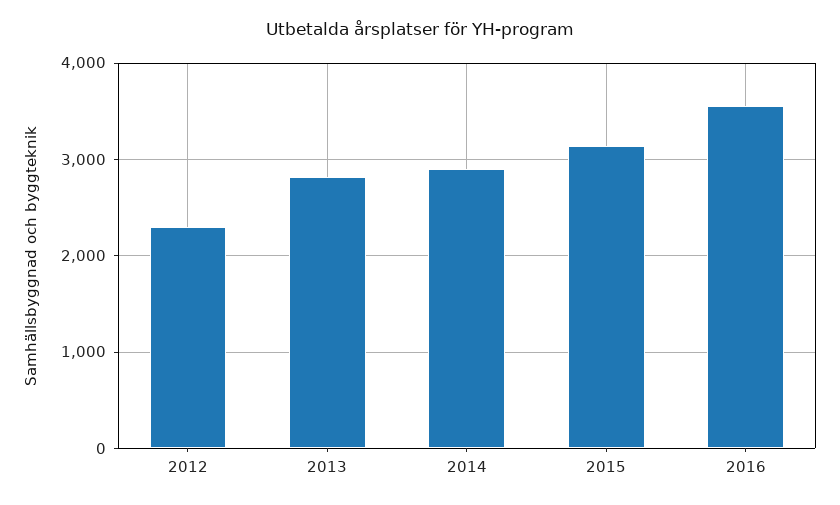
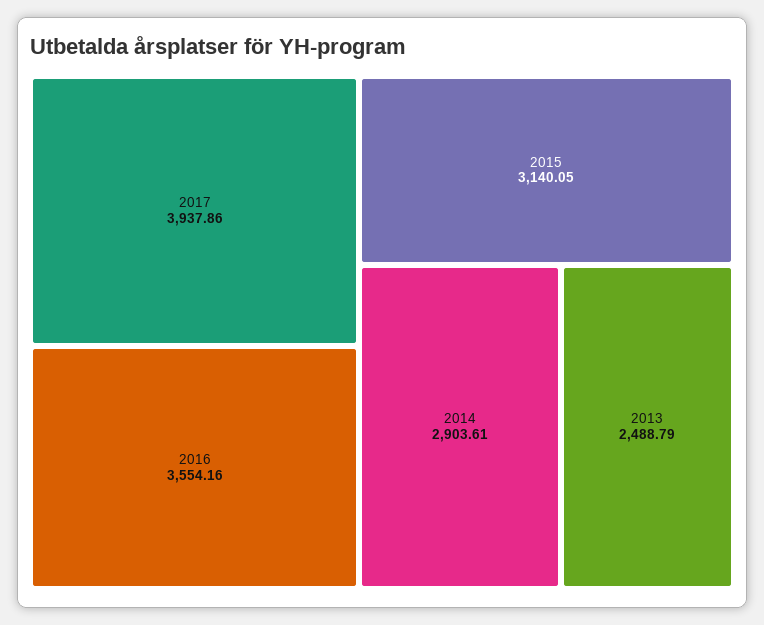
2012: 2300 -> none
2013: 2800 -> 2488.79
2017: none -> 3937.86

